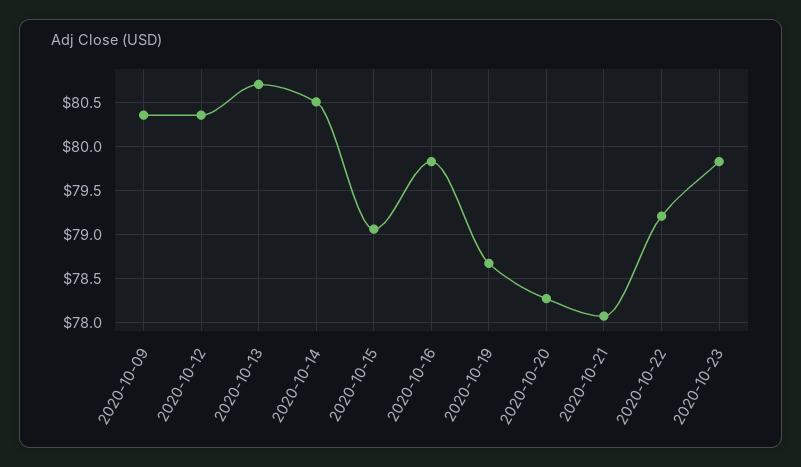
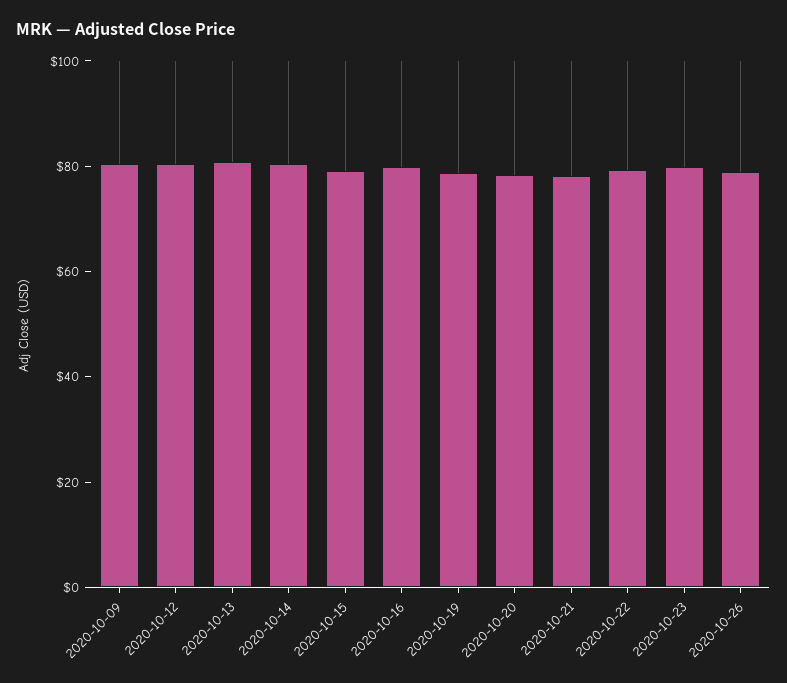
2020-10-26: none -> 80

